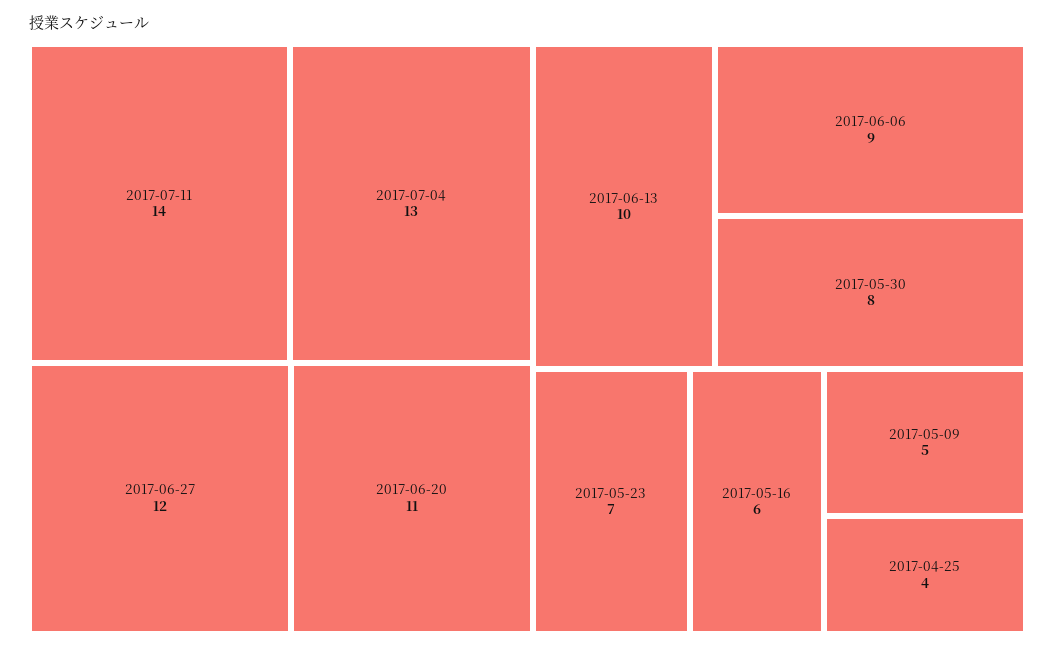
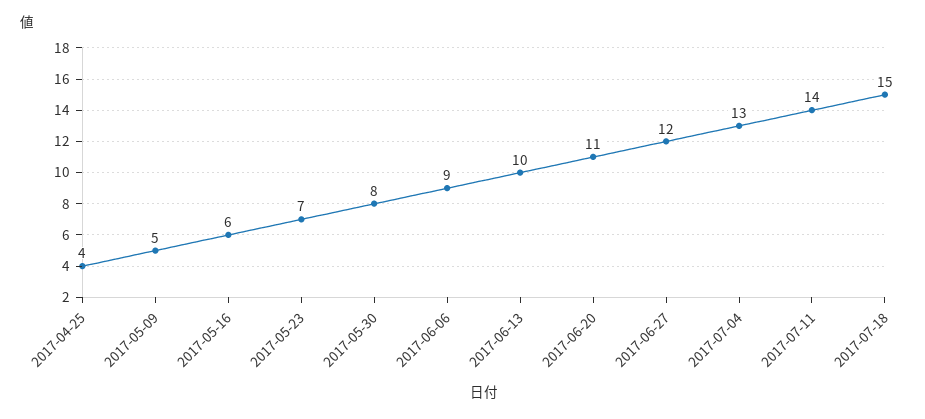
2017-07-18: none -> 15

